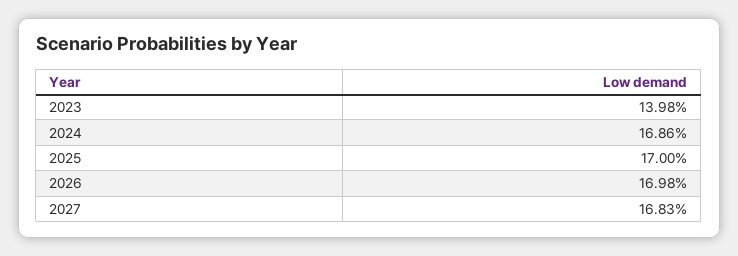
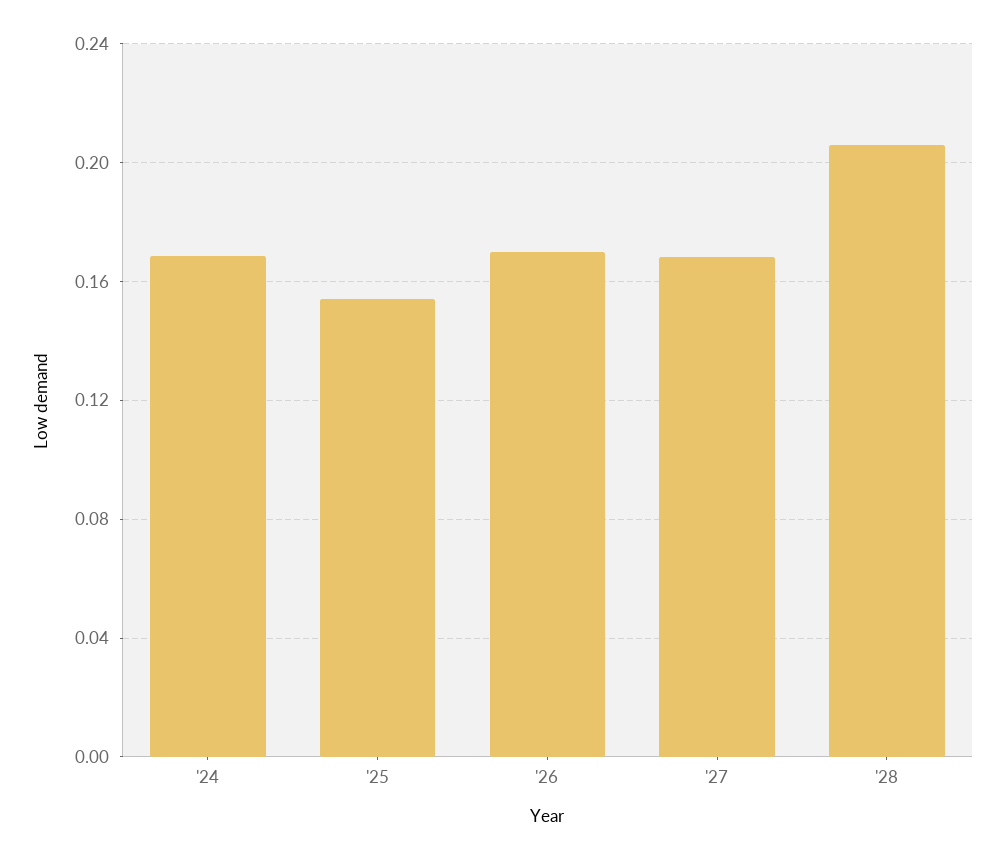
2023: 0.1398 -> none
2025: 0.17 -> 0.155
'28: none -> 0.205

